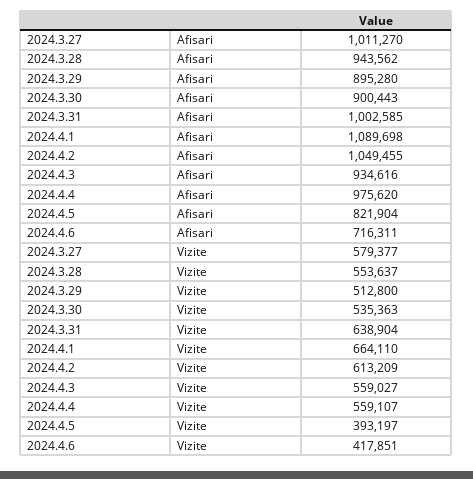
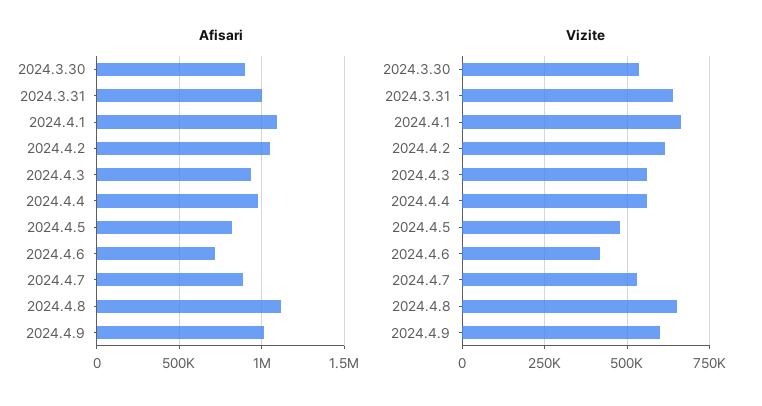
Afisari, 2024.3.27: 1011270 -> none
Afisari, 2024.3.28: 943562 -> none
Afisari, 2024.3.29: 895280 -> none
Vizite, 2024.3.27: 579377 -> none
Vizite, 2024.3.28: 553637 -> none
Vizite, 2024.3.29: 512800 -> none
Vizite, 2024.4.5: 393197 -> 475000
Afisari, 2024.4.7: none -> 900000
Afisari, 2024.4.8: none -> 1100000
Afisari, 2024.4.9: none -> 1000000
Vizite, 2024.4.7: none -> 525000
Vizite, 2024.4.8: none -> 650000
Vizite, 2024.4.9: none -> 600000

